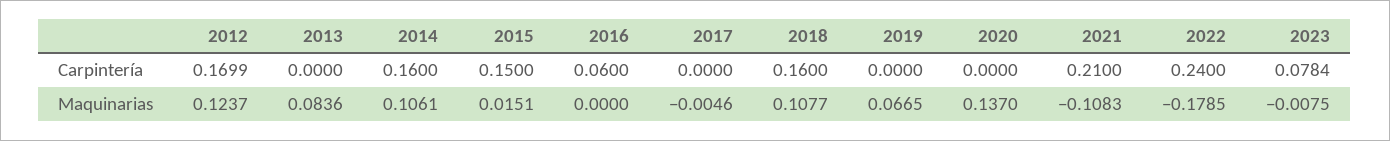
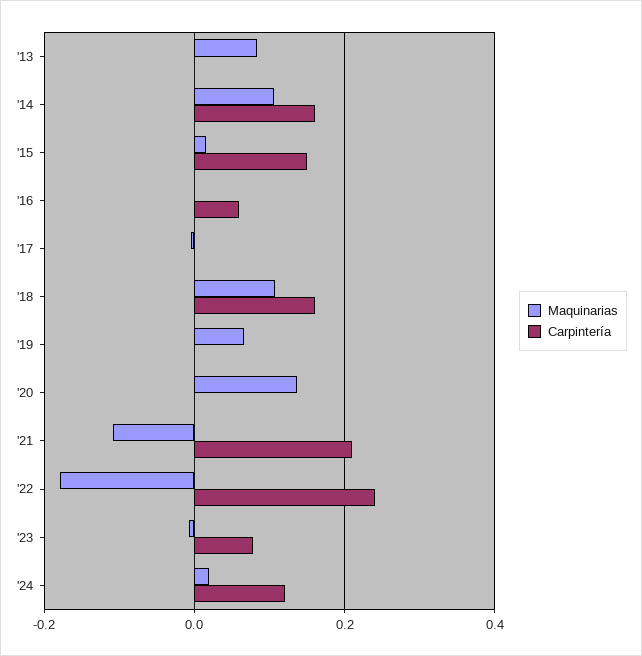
Carpintería, 2012: 0.1699 -> none
Maquinarias, 2012: 0.1237 -> none
Maquinarias, '24: none -> 0.02
Carpintería, '24: none -> 0.12

